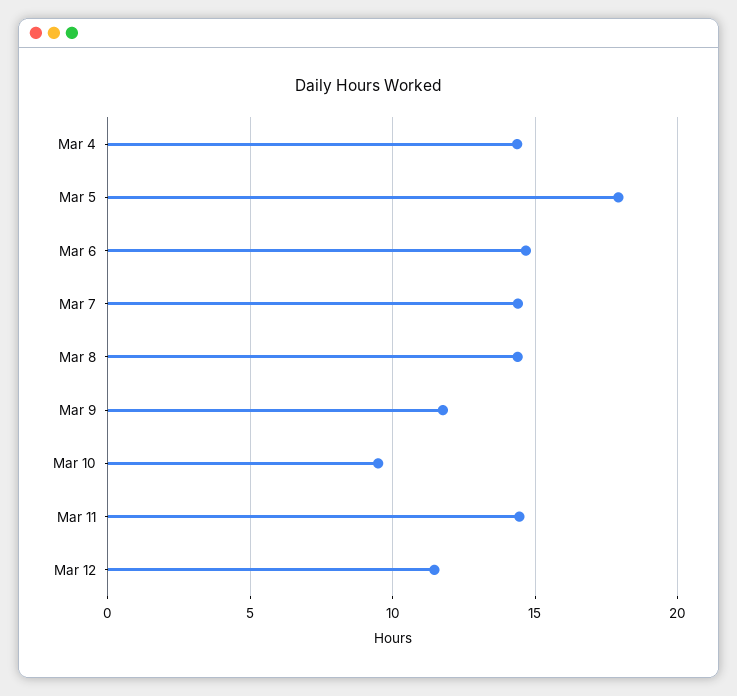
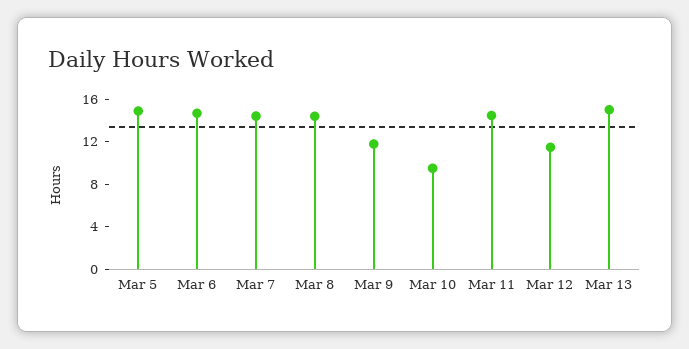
Mar 4: 14.5 -> none
Mar 5: 18 -> 15
Mar 13: none -> 15

